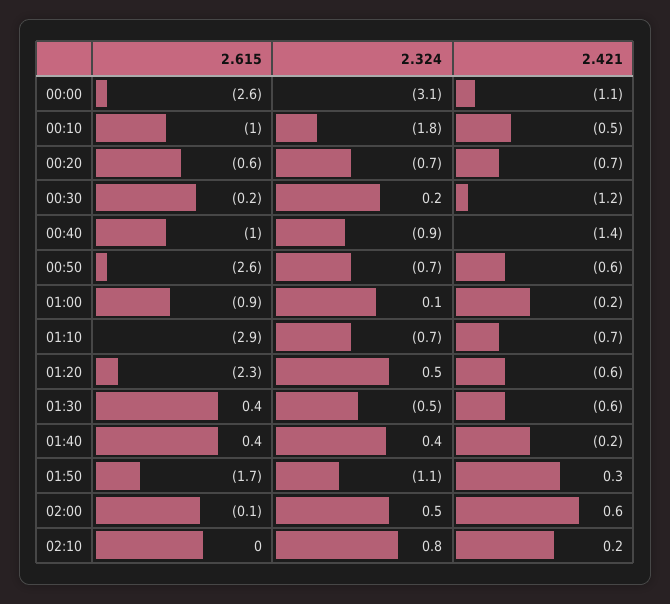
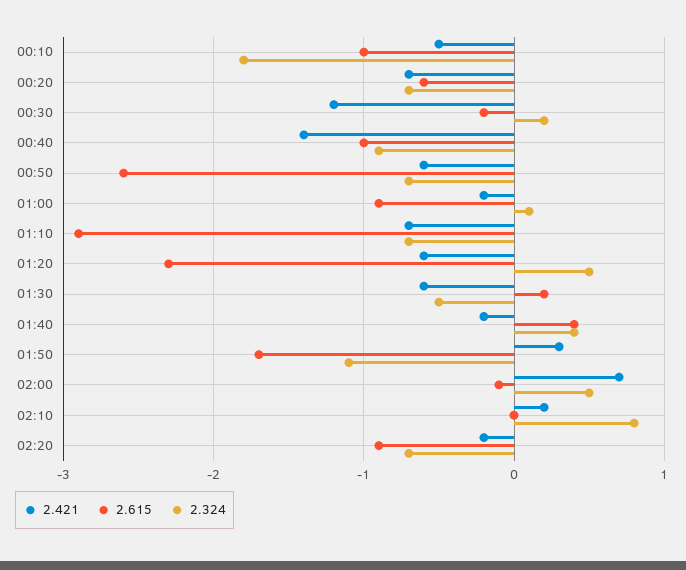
2.615, 00:00: -2.6 -> none
2.324, 00:00: -3.1 -> none
2.421, 00:00: -1.1 -> none
2.615, 01:30: 0.4 -> 0.2
2.421, 02:00: 0.6 -> 0.7
2.421, 02:20: none -> -0.2
2.615, 02:20: none -> -0.9
2.324, 02:20: none -> -0.7

